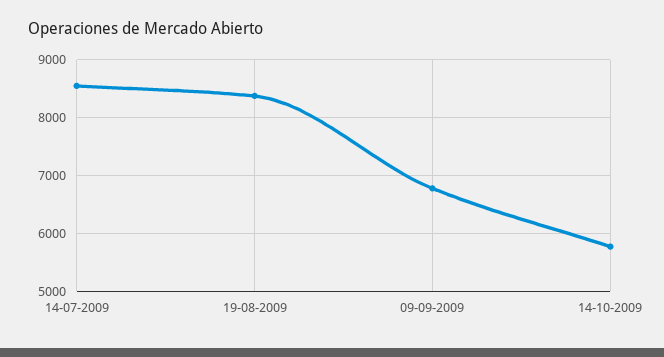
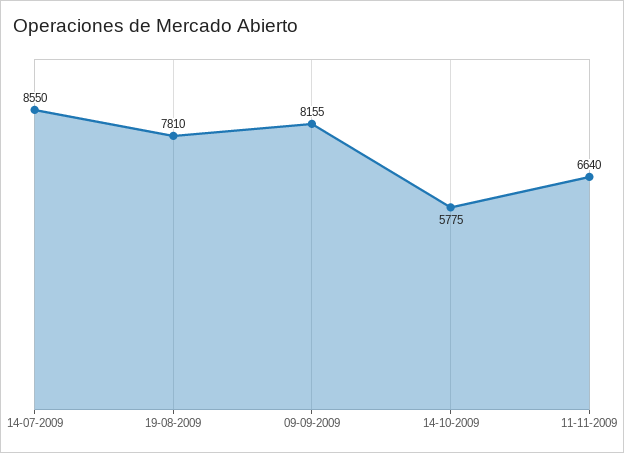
19-08-2009: 8400 -> 7810
09-09-2009: 6800 -> 8155
11-11-2009: none -> 6640

